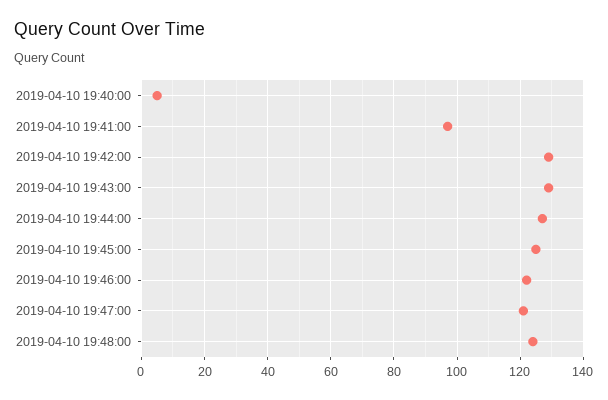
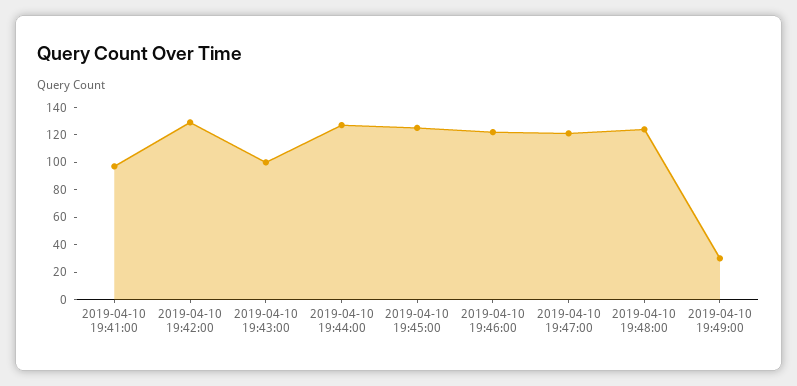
2019-04-10 19:40:00: 5 -> none
2019-04-10 19:43:00: 130 -> 100
2019-04-10 19:49:00: none -> 30

